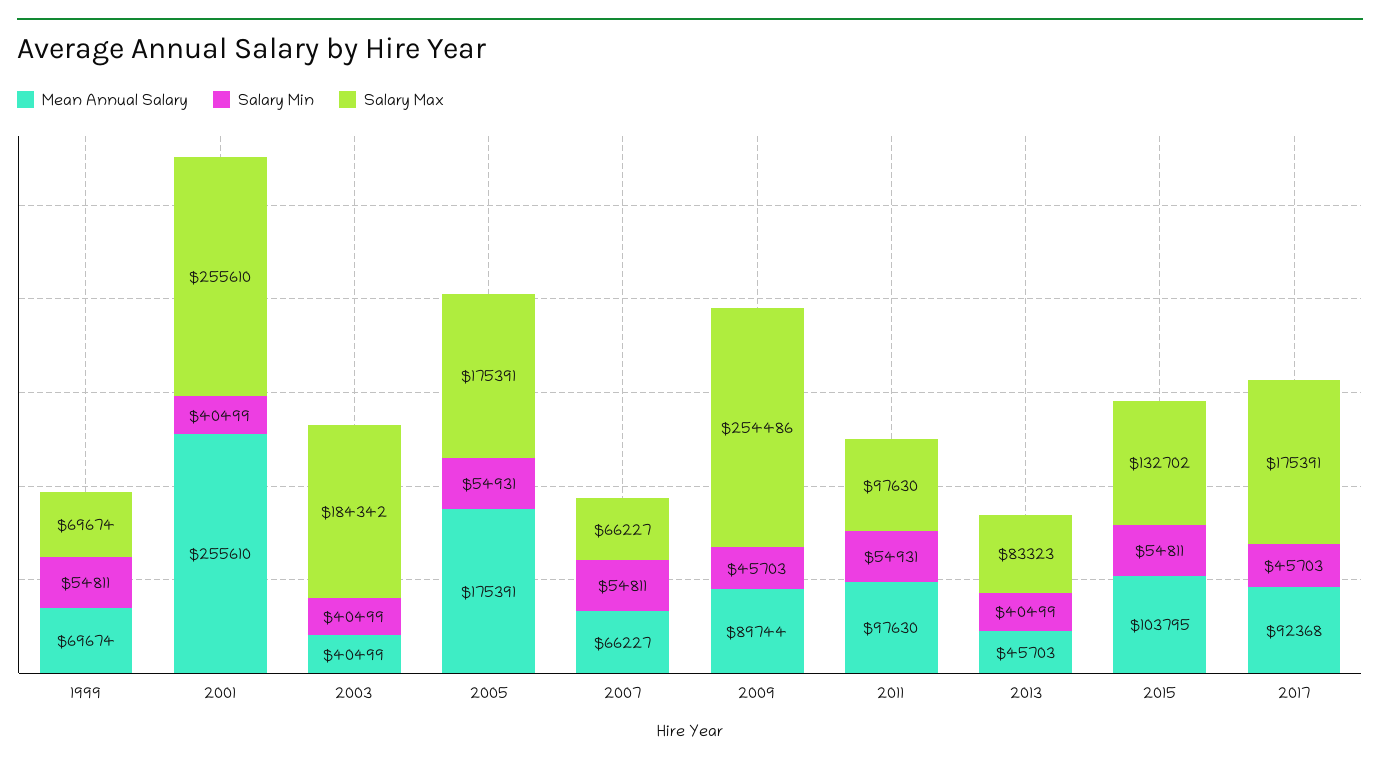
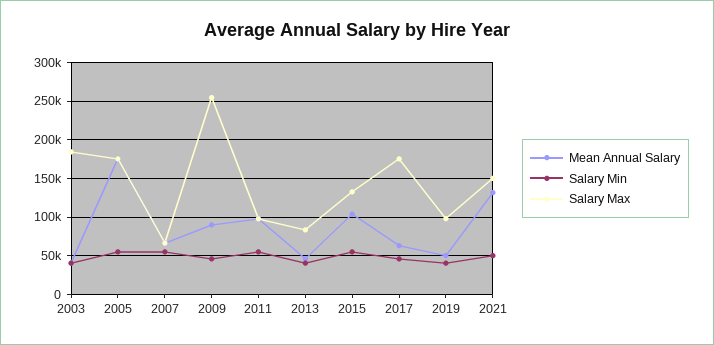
Mean Annual Salary, 1999: 69674 -> none
Salary Min, 1999: 54811 -> none
Salary Max, 1999: 69674 -> none
Mean Annual Salary, 2001: 255610 -> none
Salary Min, 2001: 40499 -> none
Salary Max, 2001: 255610 -> none
Mean Annual Salary, 2017: 92368 -> 60000
Mean Annual Salary, 2019: none -> 50000
Salary Min, 2019: none -> 40000
Salary Max, 2019: none -> 100000
Mean Annual Salary, 2021: none -> 130000
Salary Min, 2021: none -> 50000
Salary Max, 2021: none -> 150000

